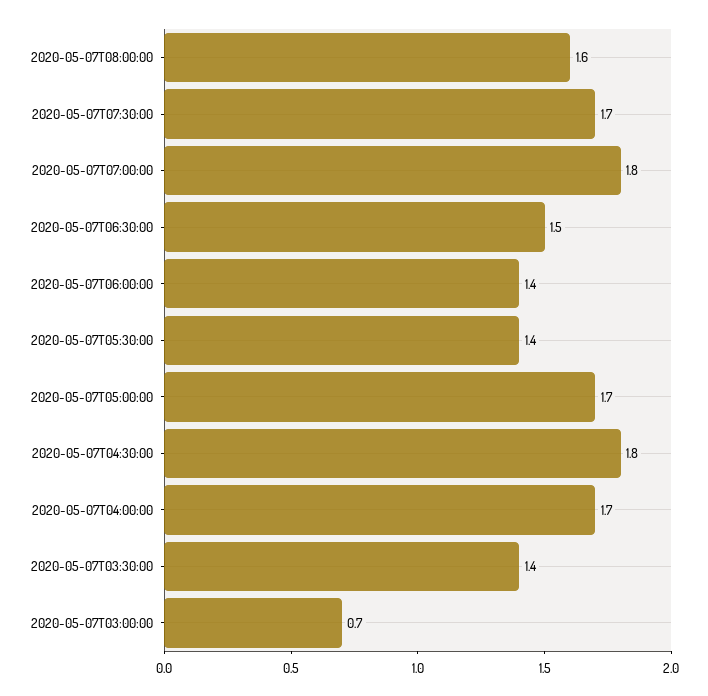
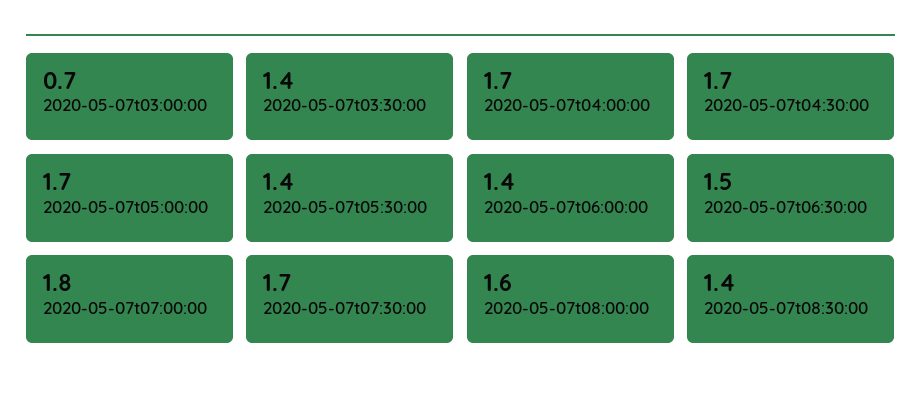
2020-05-07T04:30:00: 1.8 -> 1.7
2020-05-07t08:30:00: none -> 1.4

